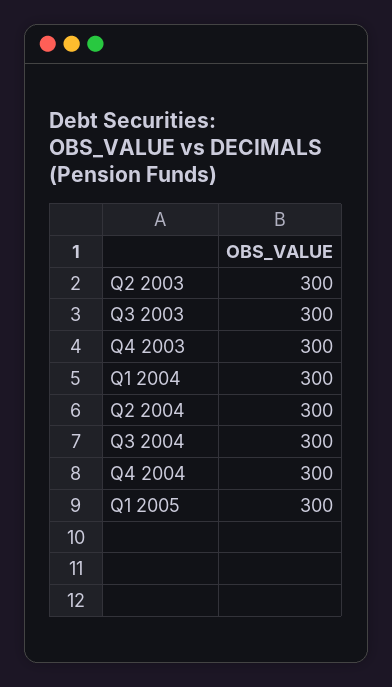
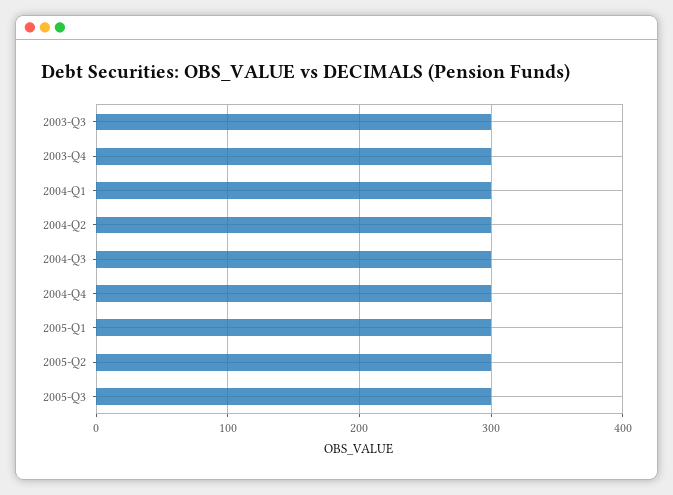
Q2 2003: 300 -> none
2005-Q2: none -> 300
2005-Q3: none -> 300

